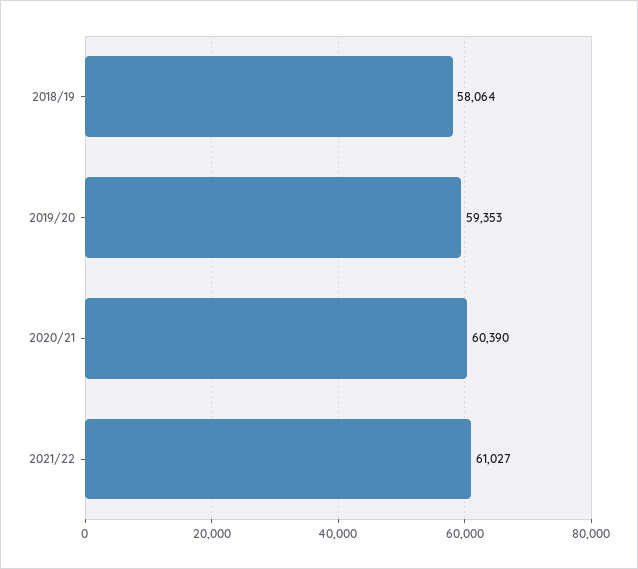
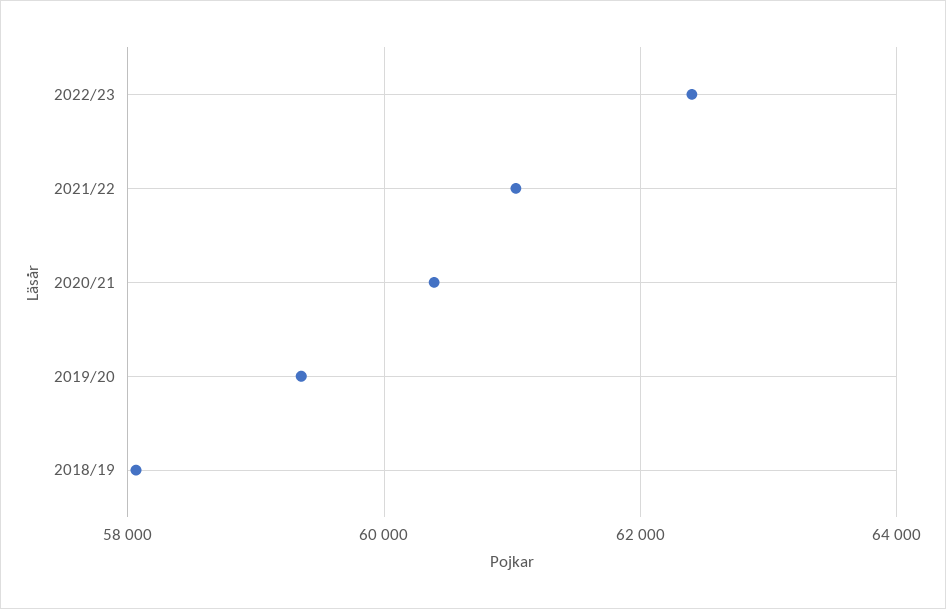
2022/23: none -> 62400

